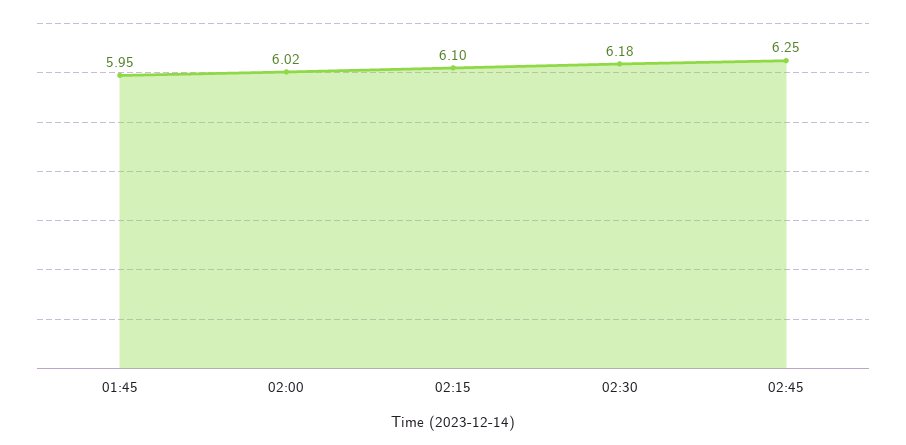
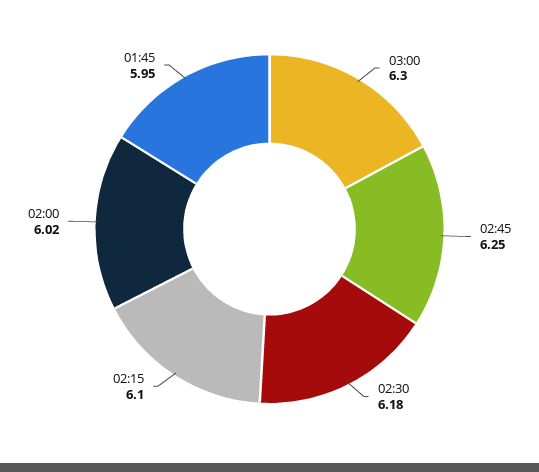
03:00: none -> 6.3

